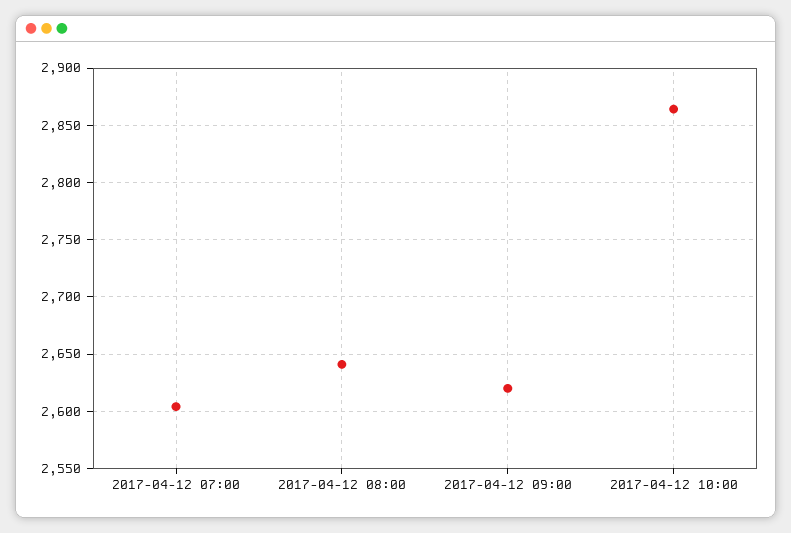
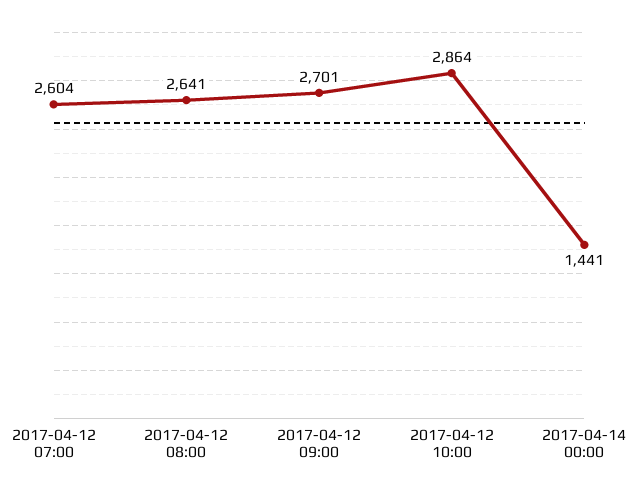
2017-04-12 09:00: 2620 -> 2701
2017-04-14 00:00: none -> 1441

